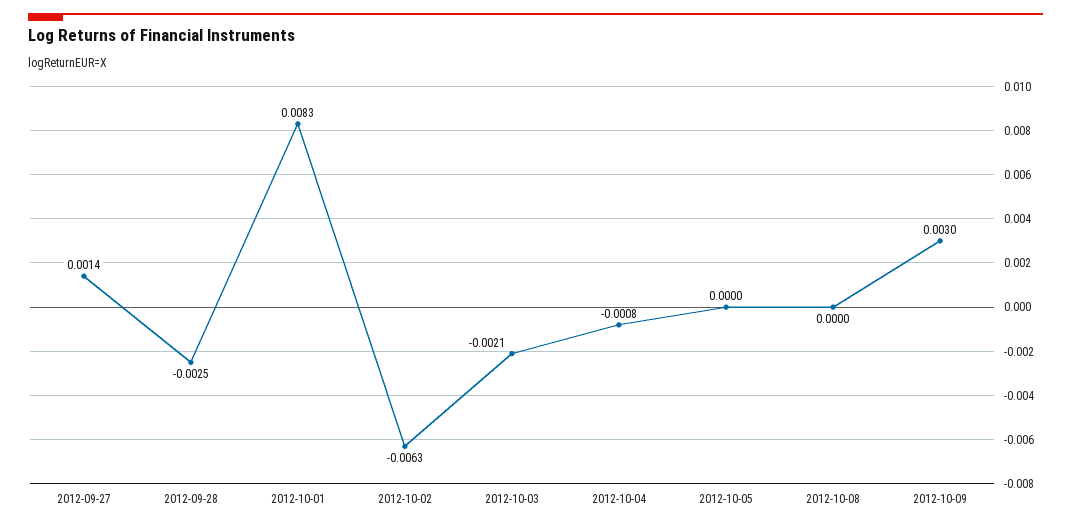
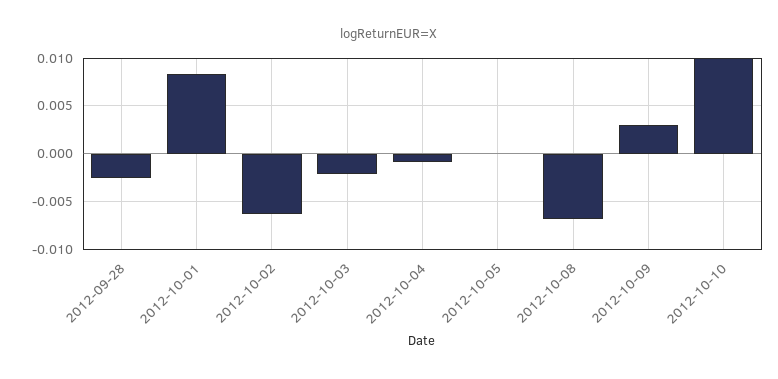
2012-09-27: 0.0014 -> none
2012-10-08: 0 -> -0.007
2012-10-10: none -> 0.01

